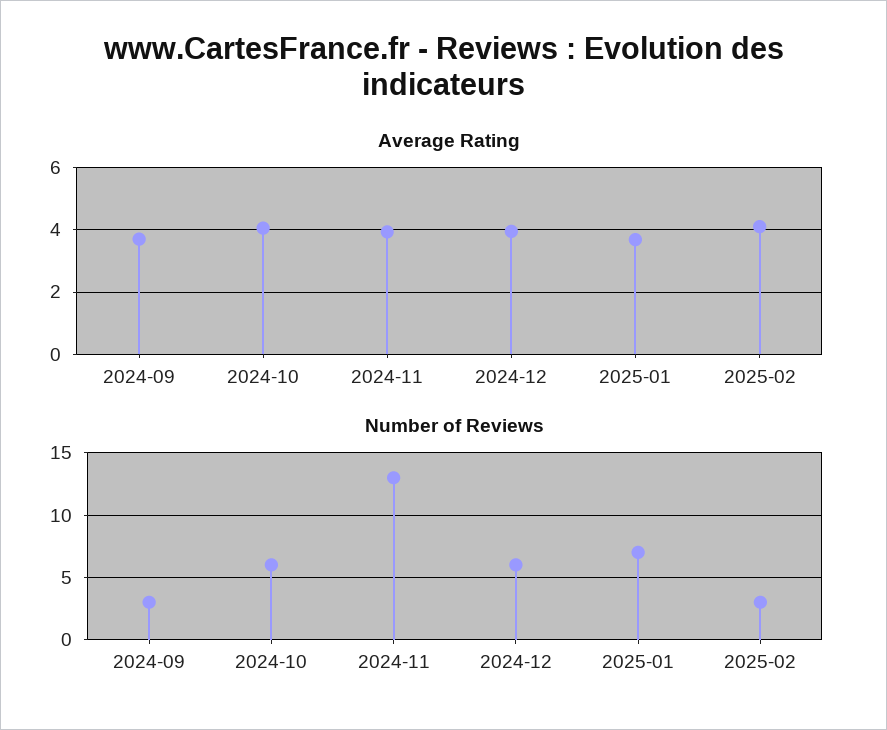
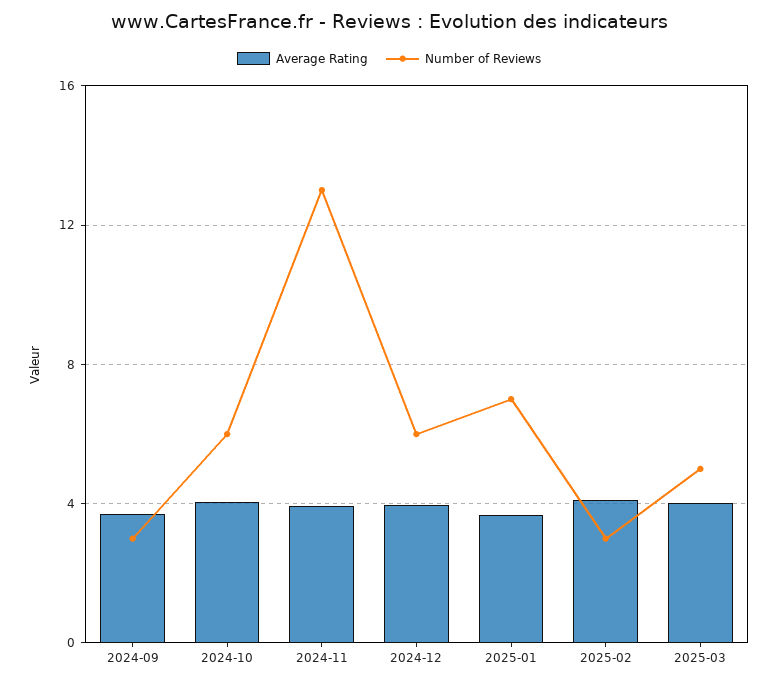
Average Rating, 2025-03: none -> 4
Number of Reviews, 2025-03: none -> 5

